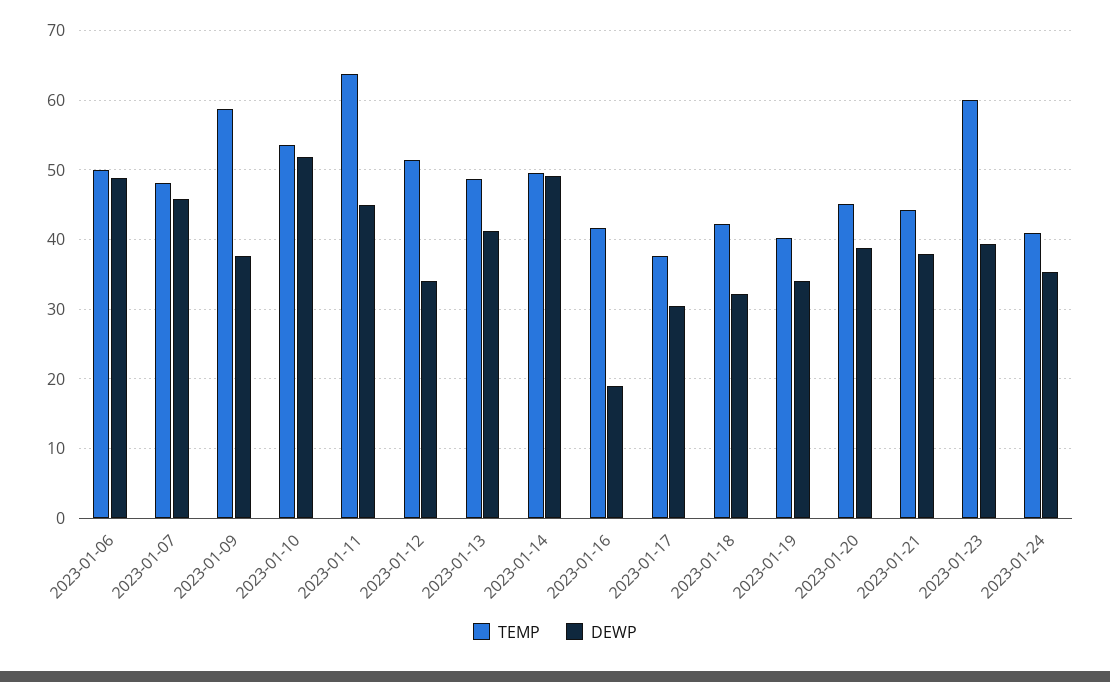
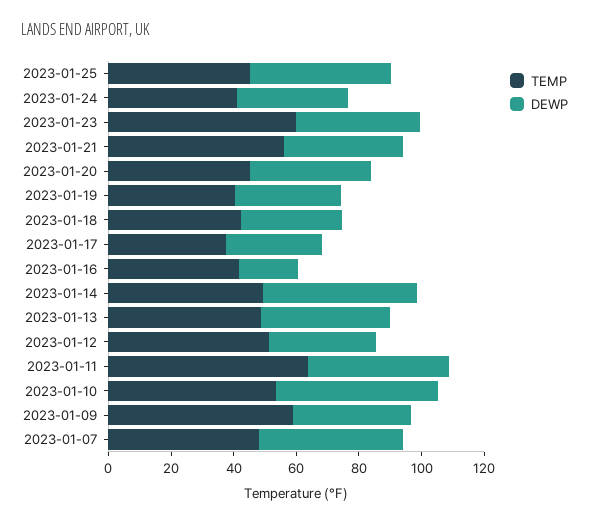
TEMP, 2023-01-06: 50 -> none
DEWP, 2023-01-06: 49 -> none
TEMP, 2023-01-21: 44 -> 55
TEMP, 2023-01-25: none -> 45
DEWP, 2023-01-25: none -> 45

